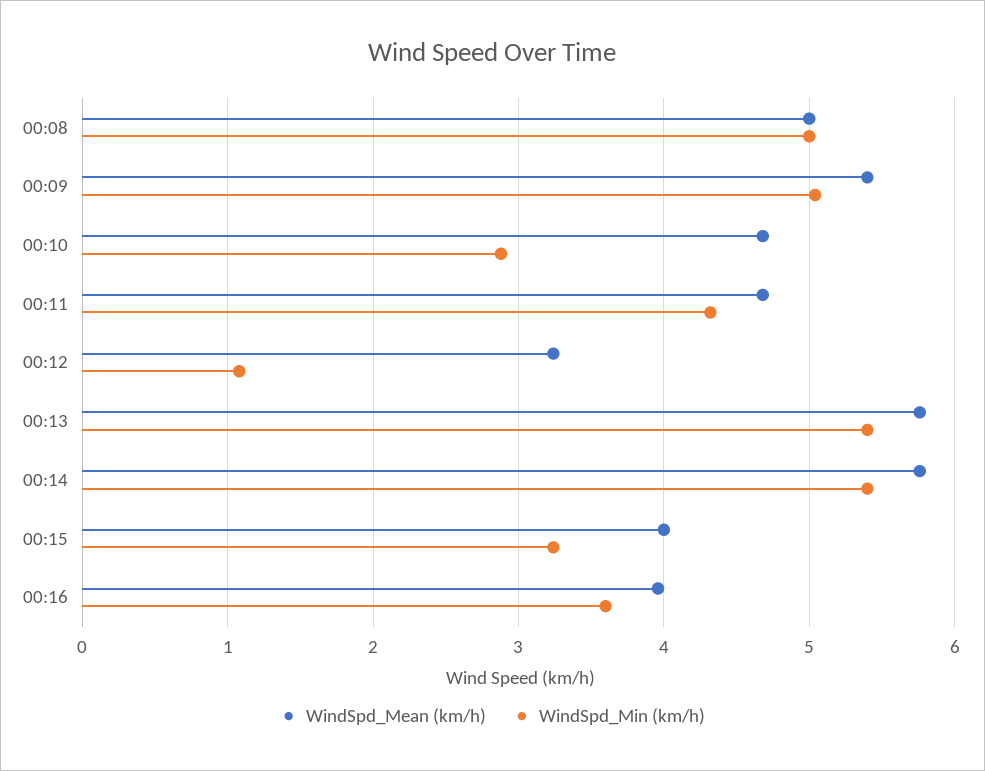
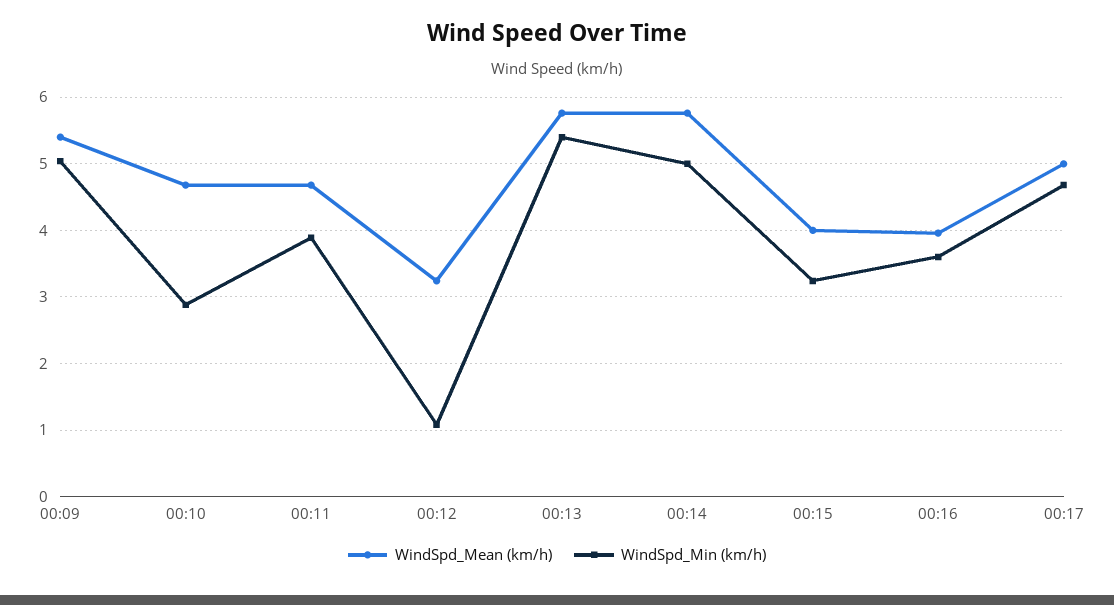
WindSpd_Mean (km/h), 00:08: 5 -> none
WindSpd_Min (km/h), 00:08: 5 -> none
WindSpd_Min (km/h), 00:11: 4.3 -> 3.9
WindSpd_Min (km/h), 00:14: 5.4 -> 5
WindSpd_Mean (km/h), 00:17: none -> 5
WindSpd_Min (km/h), 00:17: none -> 4.7

